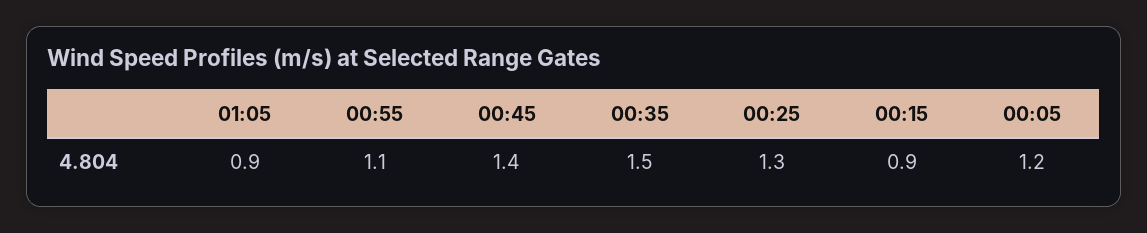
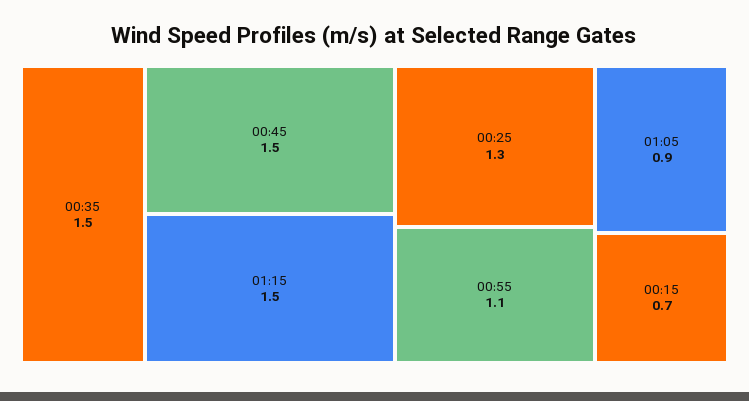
00:45: 1.4 -> 1.5
00:15: 0.9 -> 0.7
00:05: 1.2 -> none
01:15: none -> 1.5

